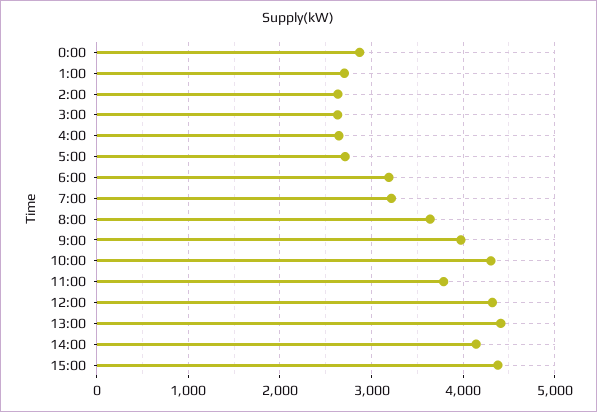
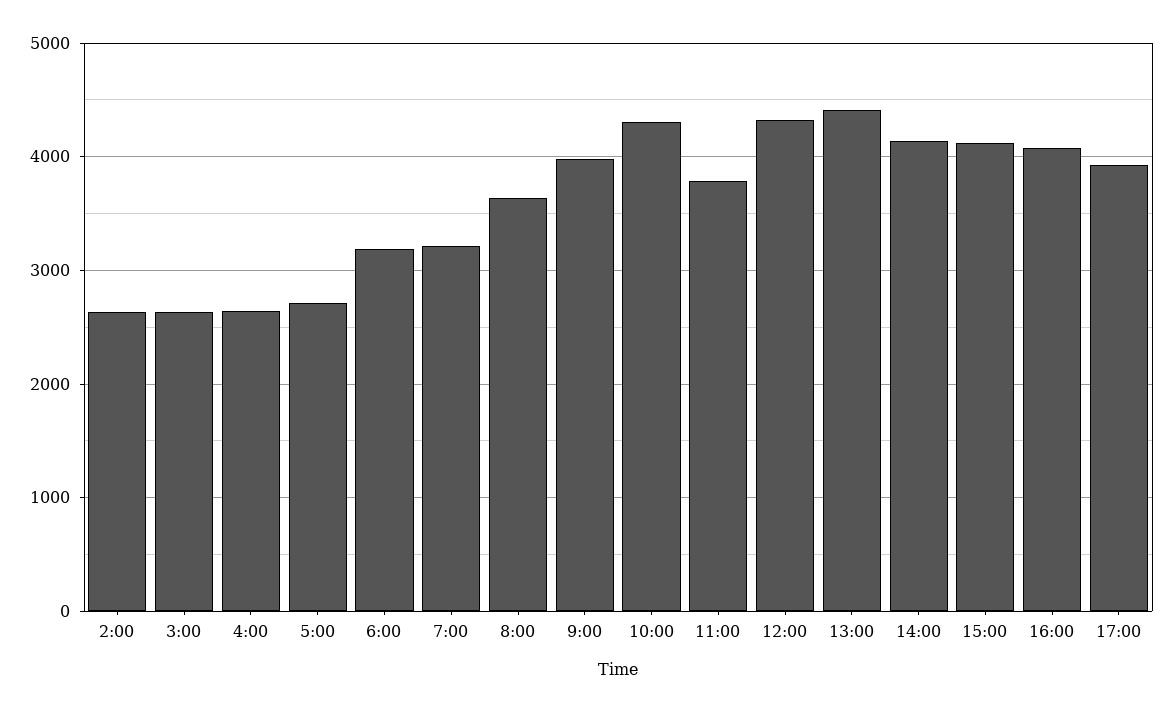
0:00: 2900 -> none
1:00: 2700 -> none
15:00: 4400 -> 4100
16:00: none -> 4100
17:00: none -> 3900

